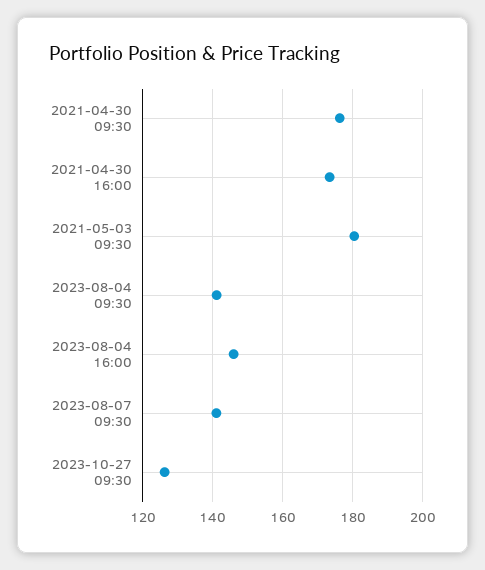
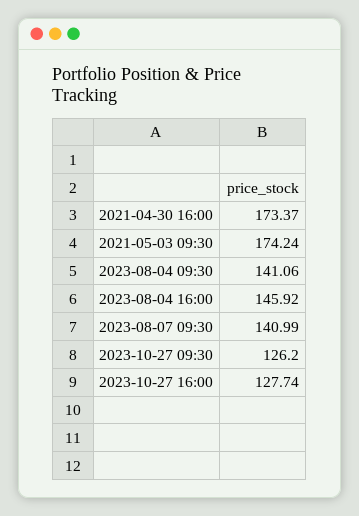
2021-04-30 09:30: 176 -> none
2021-05-03 09:30: 180 -> 174.24
2023-10-27 16:00: none -> 127.74

